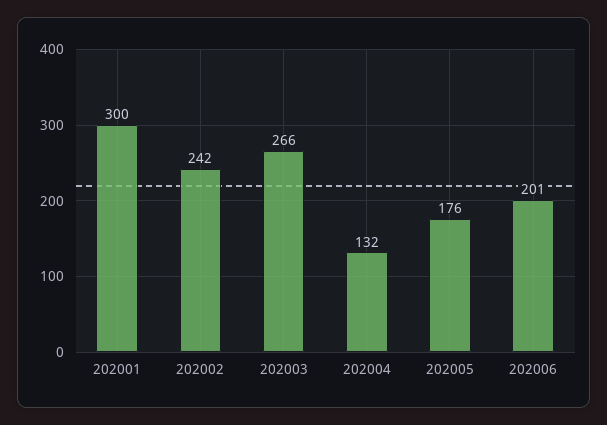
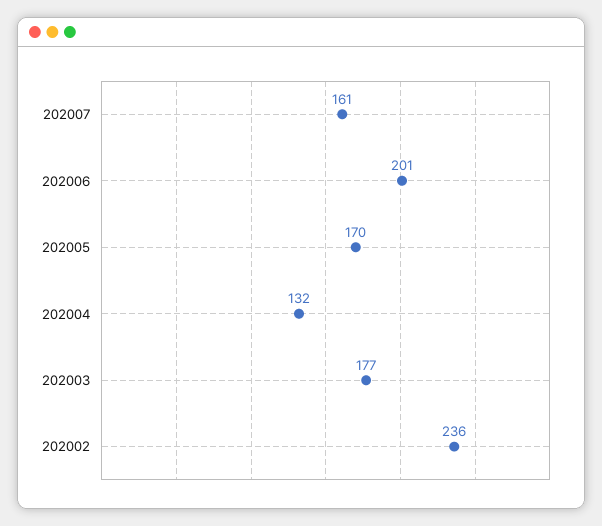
202001: 300 -> none
202002: 242 -> 236
202003: 266 -> 177
202005: 176 -> 170
202007: none -> 161

